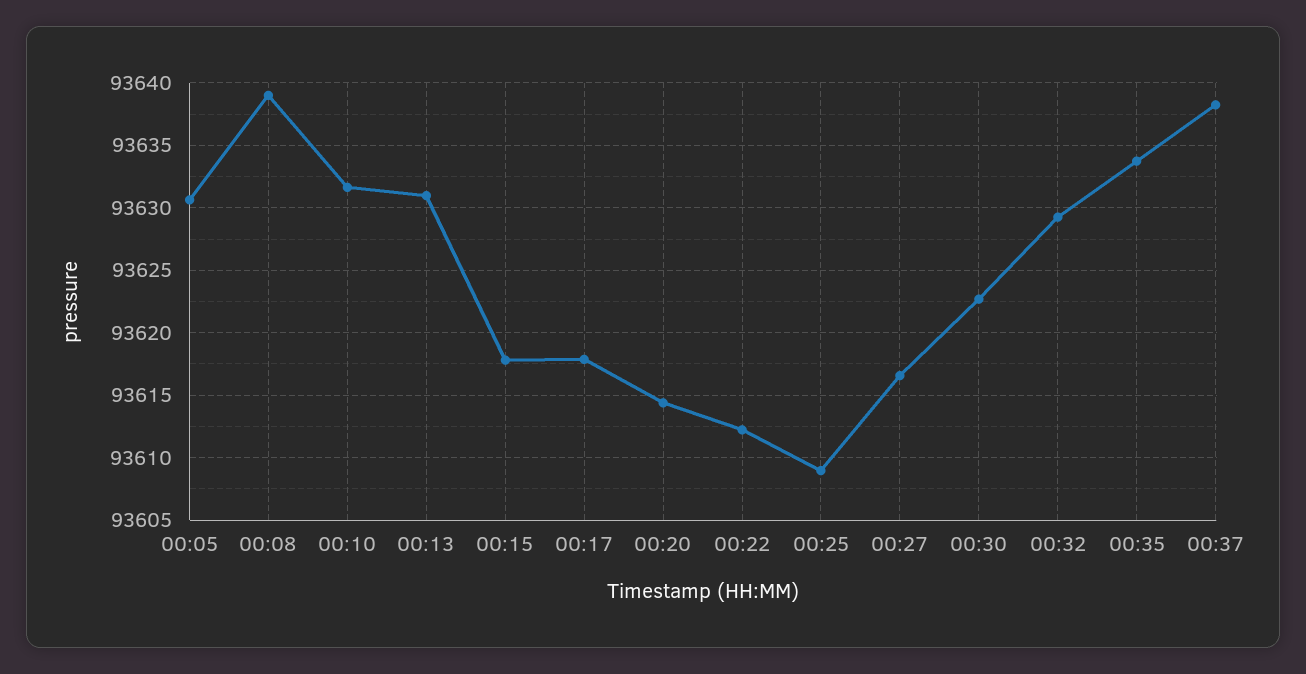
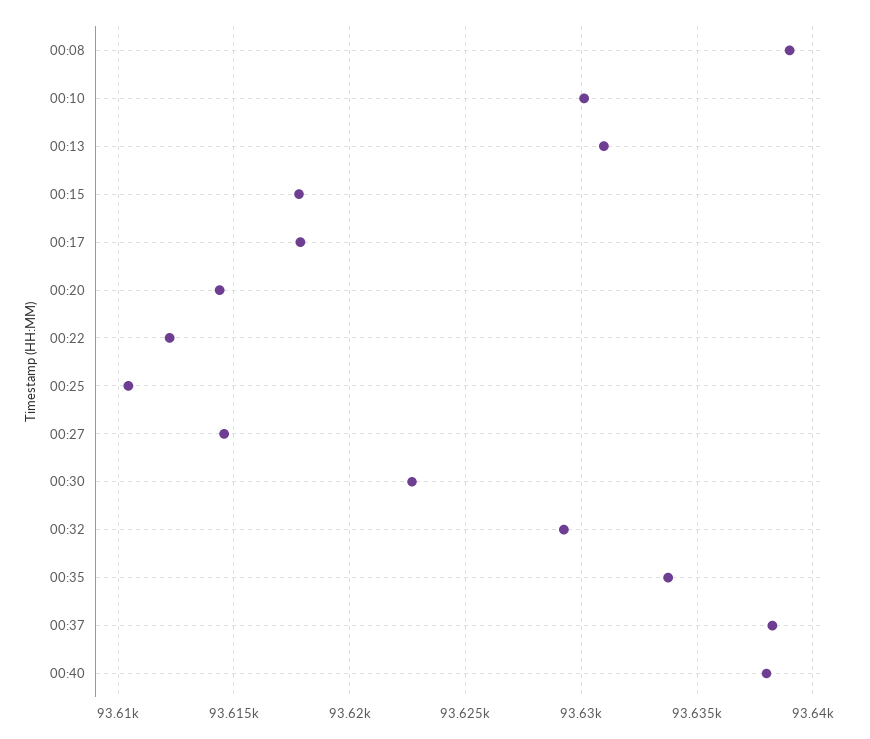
00:05: 93630.5 -> none
00:10: 93631.5 -> 93630
00:25: 93609 -> 93610.5
00:27: 93616.5 -> 93614.5
00:40: none -> 93638

